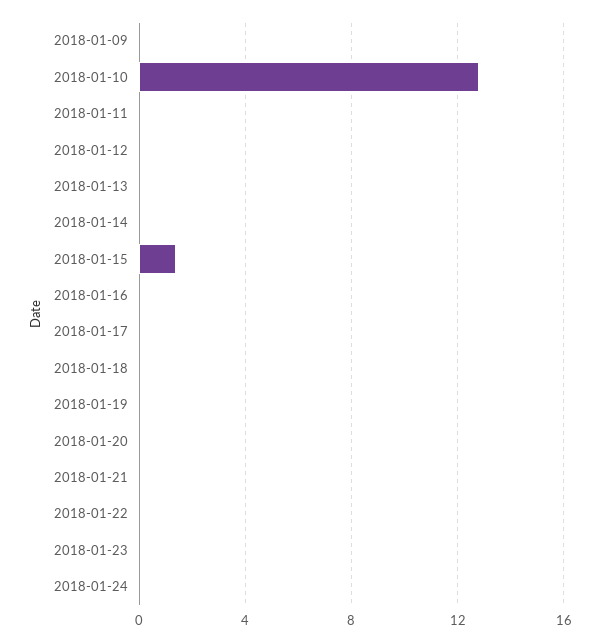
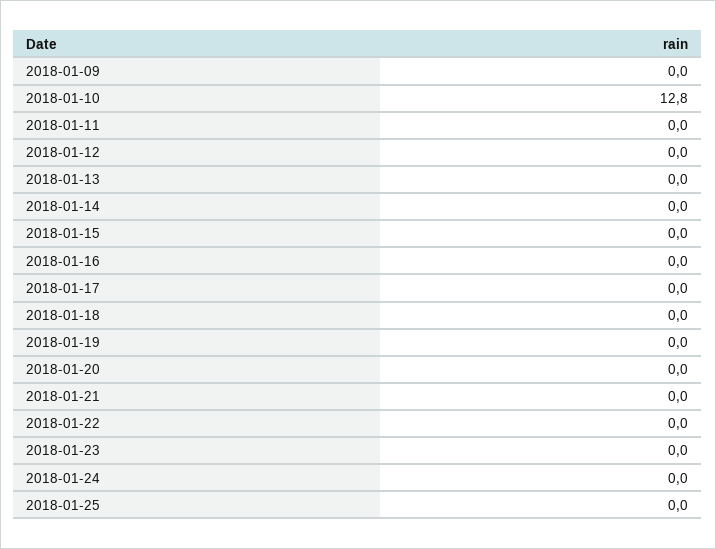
2018-01-15: 1.5 -> 0
2018-01-25: none -> 0

